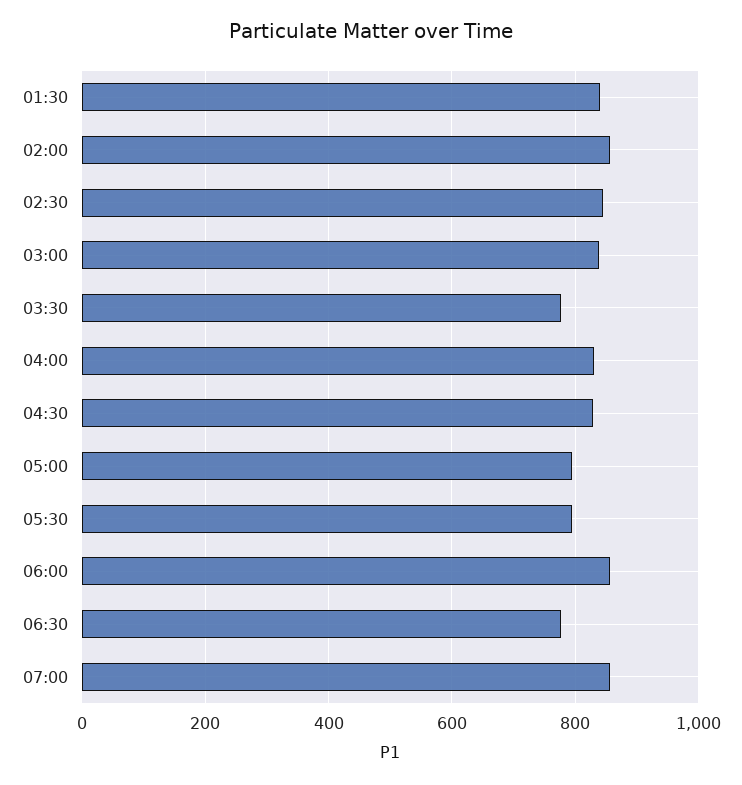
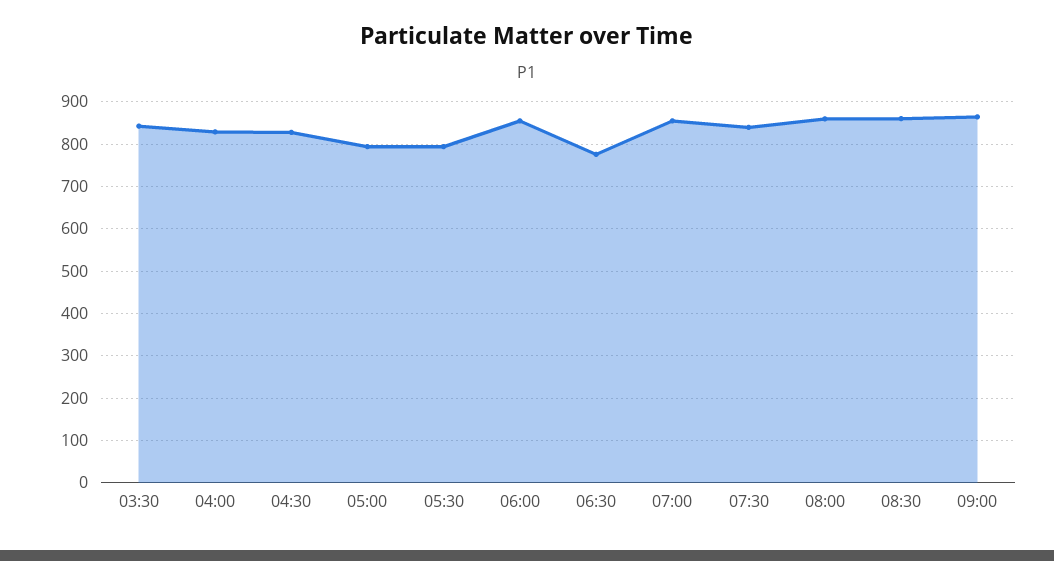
01:30: 840 -> none
02:00: 860 -> none
02:30: 840 -> none
03:00: 840 -> none
03:30: 780 -> 840
07:30: none -> 840
08:00: none -> 860
08:30: none -> 860
09:00: none -> 860

